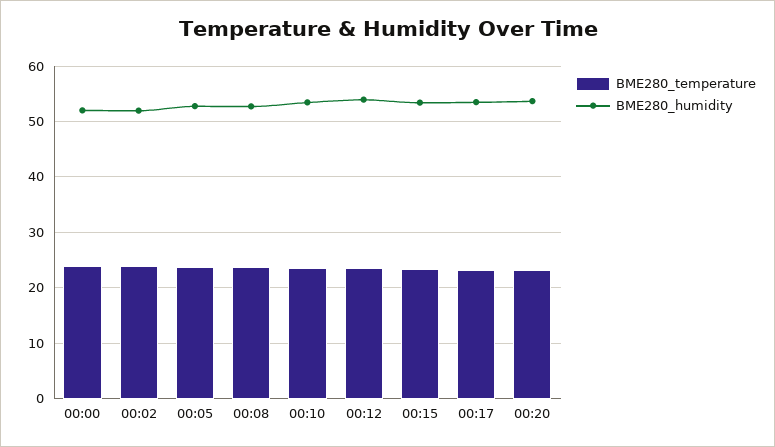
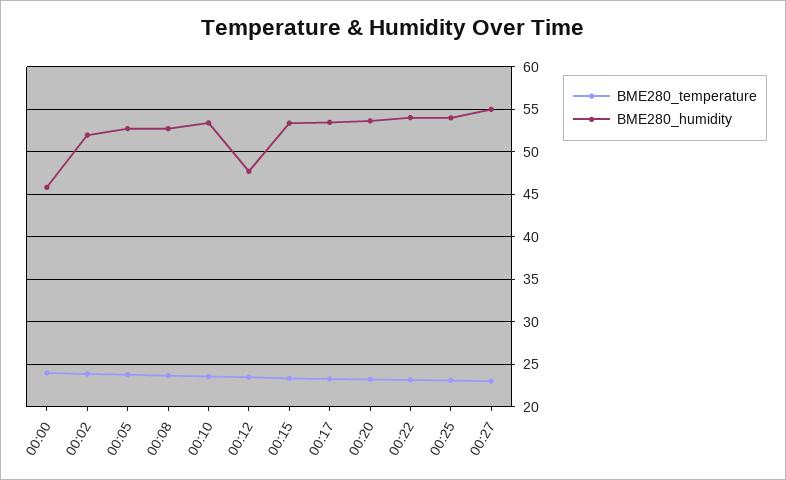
BME280_humidity, 00:00: 52 -> 46
BME280_humidity, 00:12: 54 -> 48
BME280_temperature, 00:22: none -> 23
BME280_humidity, 00:22: none -> 54
BME280_temperature, 00:25: none -> 23
BME280_humidity, 00:25: none -> 54
BME280_temperature, 00:27: none -> 23
BME280_humidity, 00:27: none -> 55

